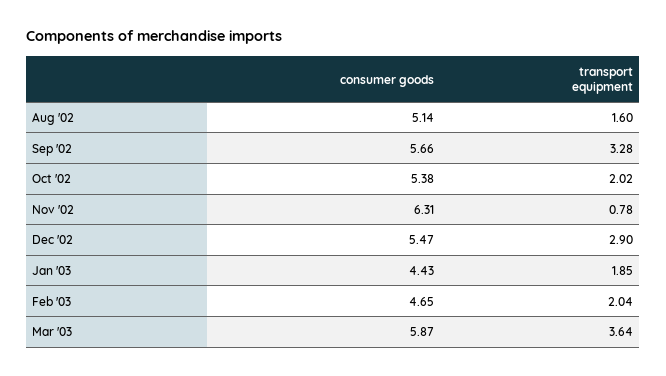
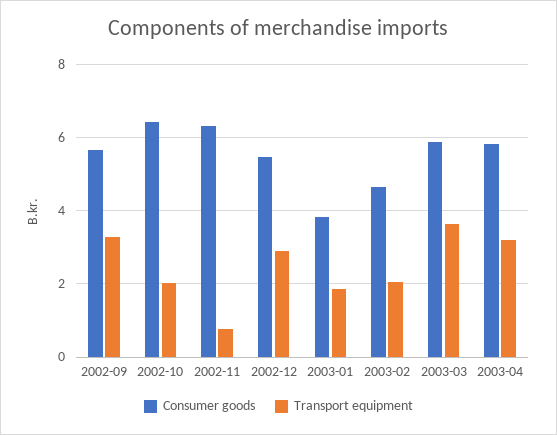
consumer goods, Aug '02: 5.14 -> none
transport equipment, Aug '02: 1.6 -> none
consumer goods, Oct '02: 5.38 -> 6.4
consumer goods, Jan '03: 4.43 -> 3.8
consumer goods, 2003-04: none -> 5.8
transport equipment, 2003-04: none -> 3.2

